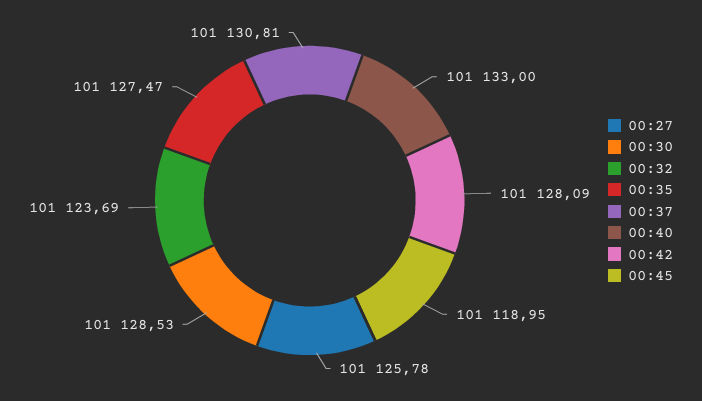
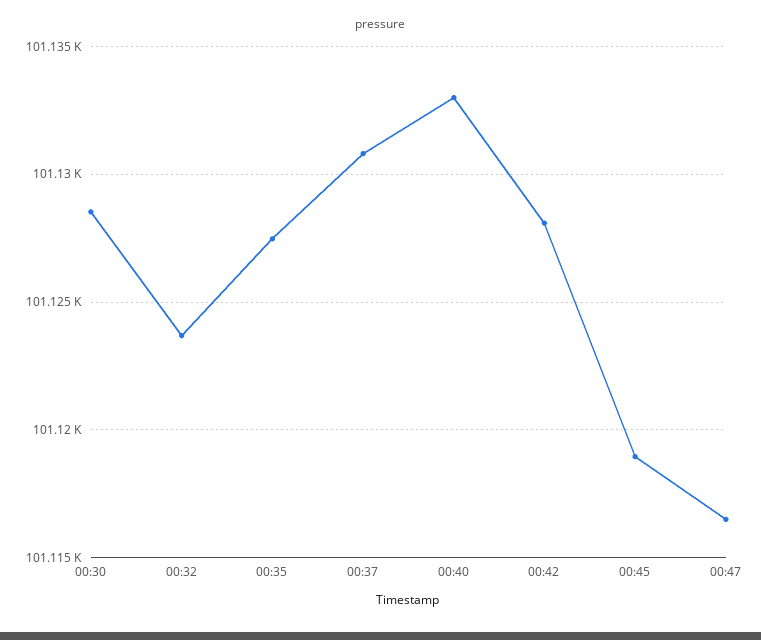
00:27: 101125.78 -> none
00:47: none -> 101116.5

